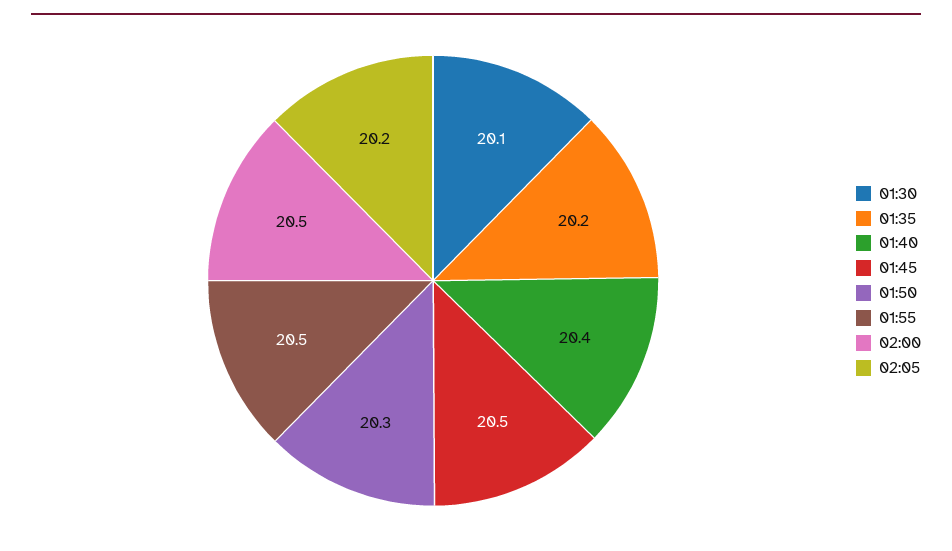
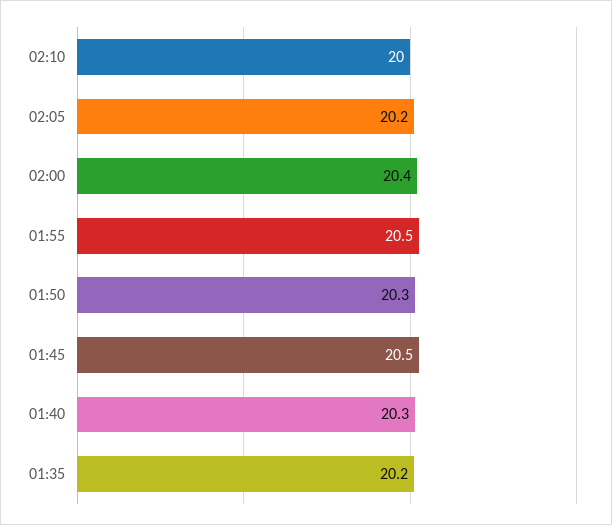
01:30: 20.1 -> none
01:40: 20.4 -> 20.3
02:00: 20.5 -> 20.4
02:10: none -> 20

